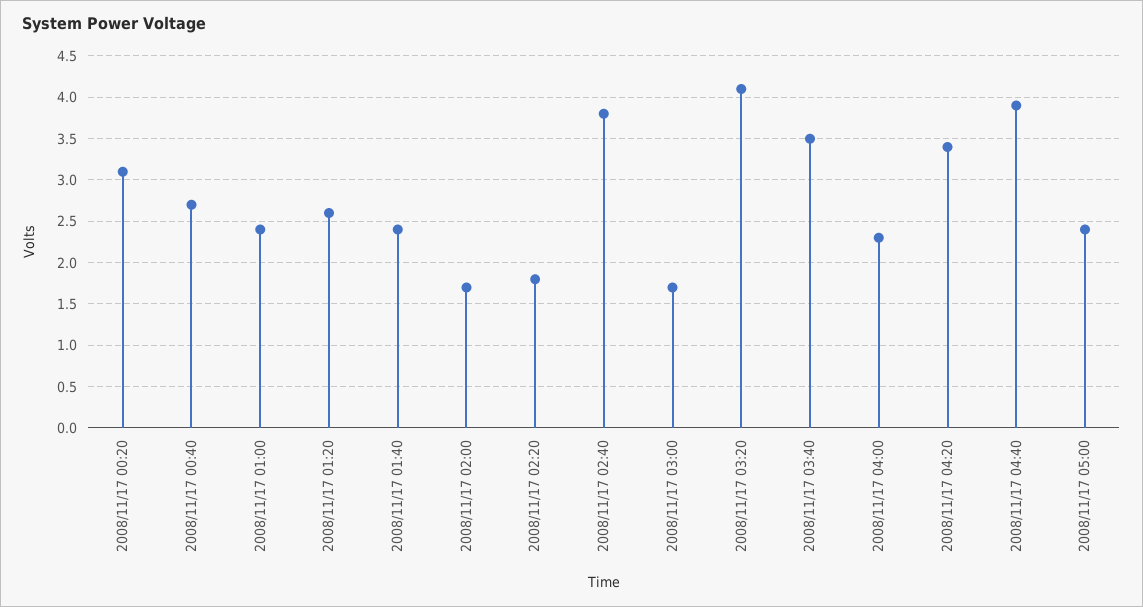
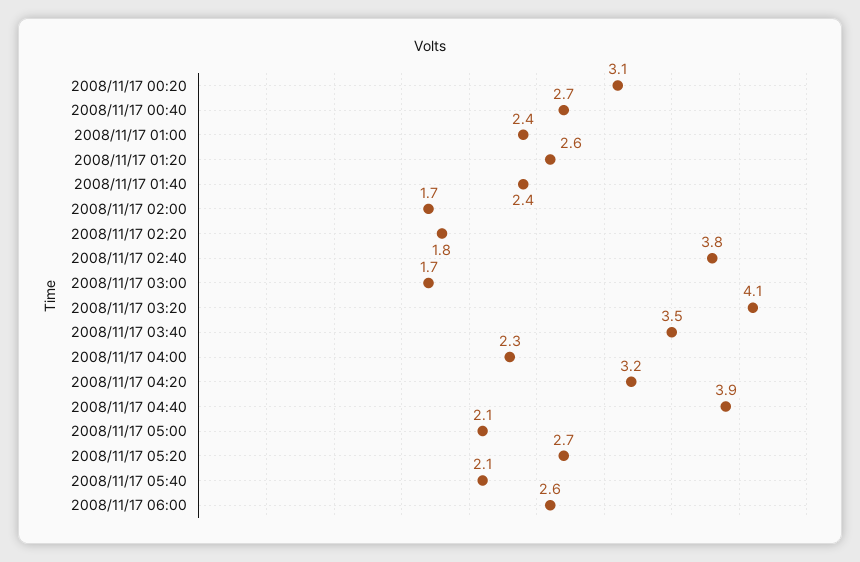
2008/11/17 04:20: 3.4 -> 3.2
2008/11/17 05:00: 2.4 -> 2.1
2008/11/17 05:20: none -> 2.7
2008/11/17 05:40: none -> 2.1
2008/11/17 06:00: none -> 2.6

